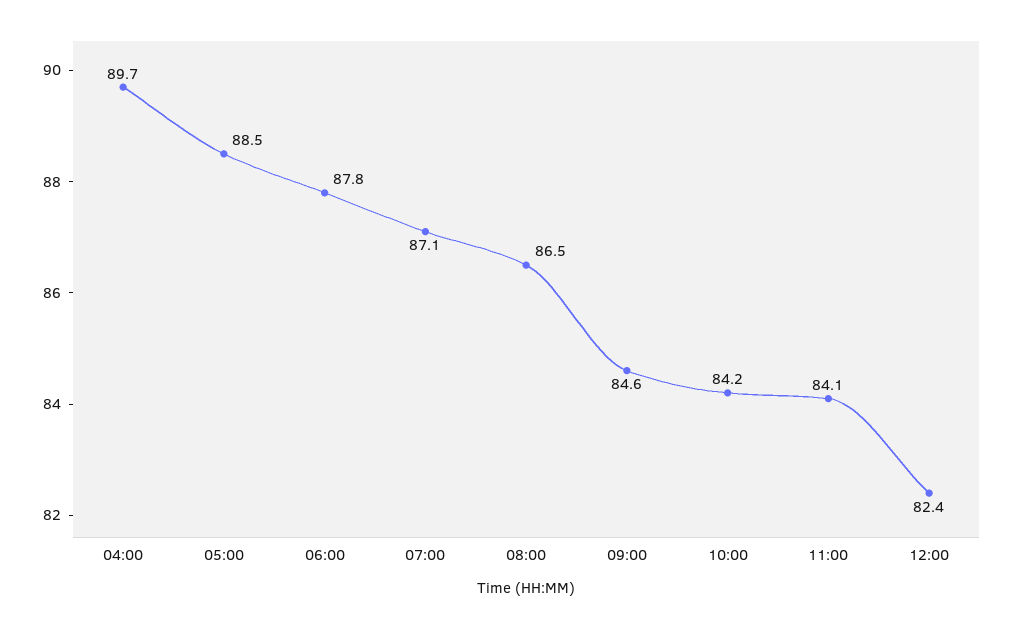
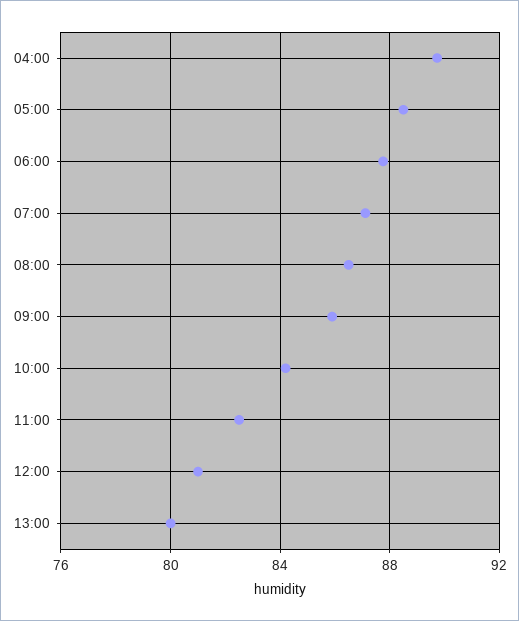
09:00: 84.6 -> 86
11:00: 84.1 -> 82.5
12:00: 82.4 -> 81
13:00: none -> 80

